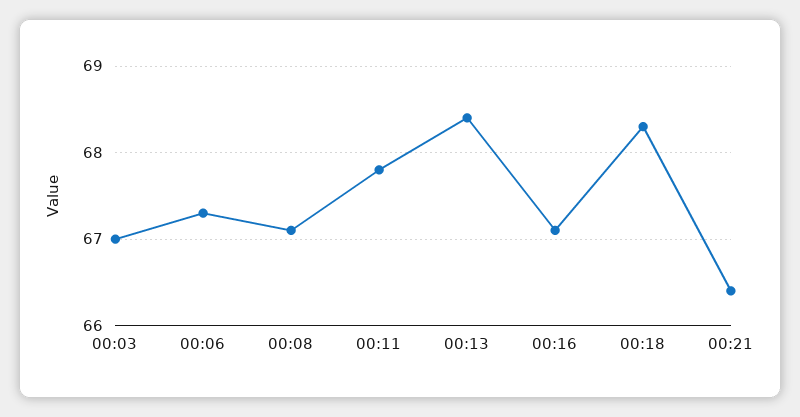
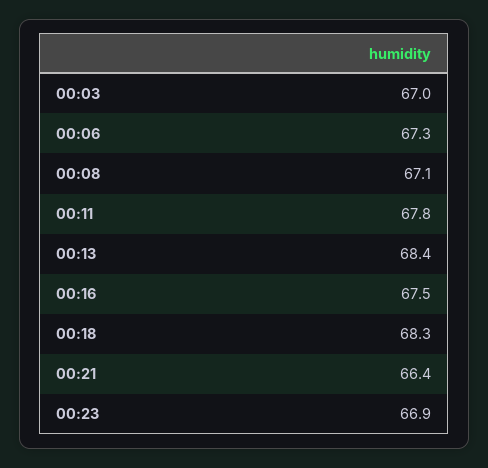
00:16: 67.1 -> 67.5
00:23: none -> 66.9

